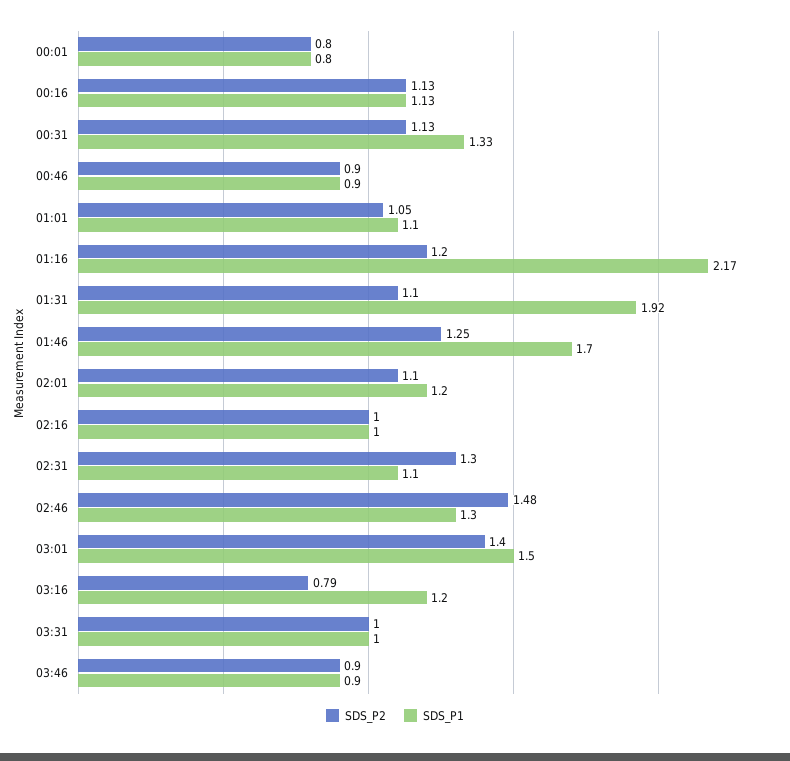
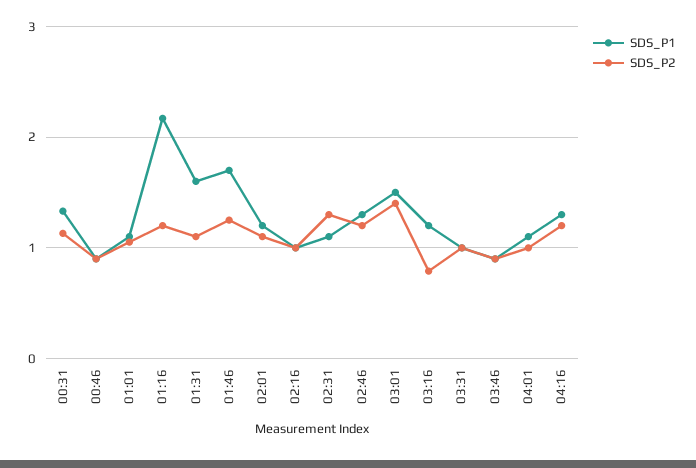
SDS_P2, 00:01: 0.8 -> none
SDS_P1, 00:01: 0.8 -> none
SDS_P2, 00:16: 1.13 -> none
SDS_P1, 00:16: 1.13 -> none
SDS_P1, 01:31: 1.92 -> 1.6
SDS_P2, 02:46: 1.48 -> 1.2
SDS_P1, 04:01: none -> 1.1
SDS_P2, 04:01: none -> 1
SDS_P1, 04:16: none -> 1.3
SDS_P2, 04:16: none -> 1.2

